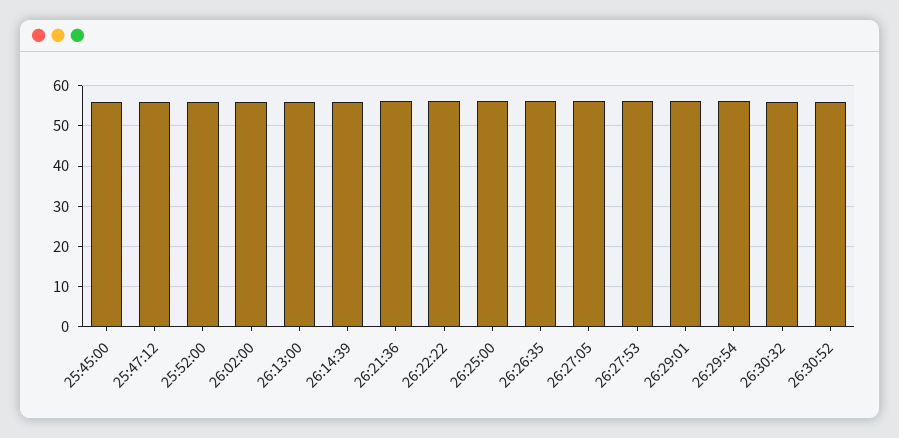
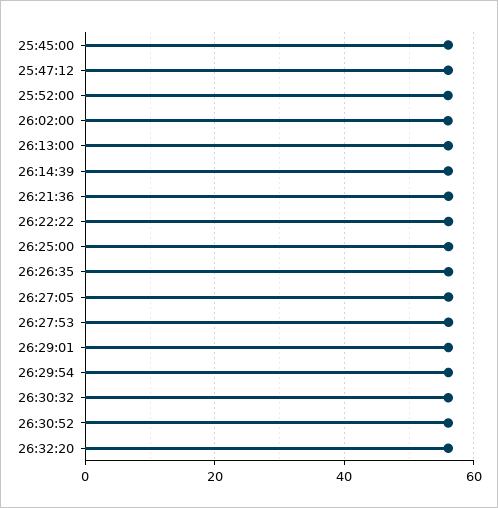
26:32:20: none -> 56

